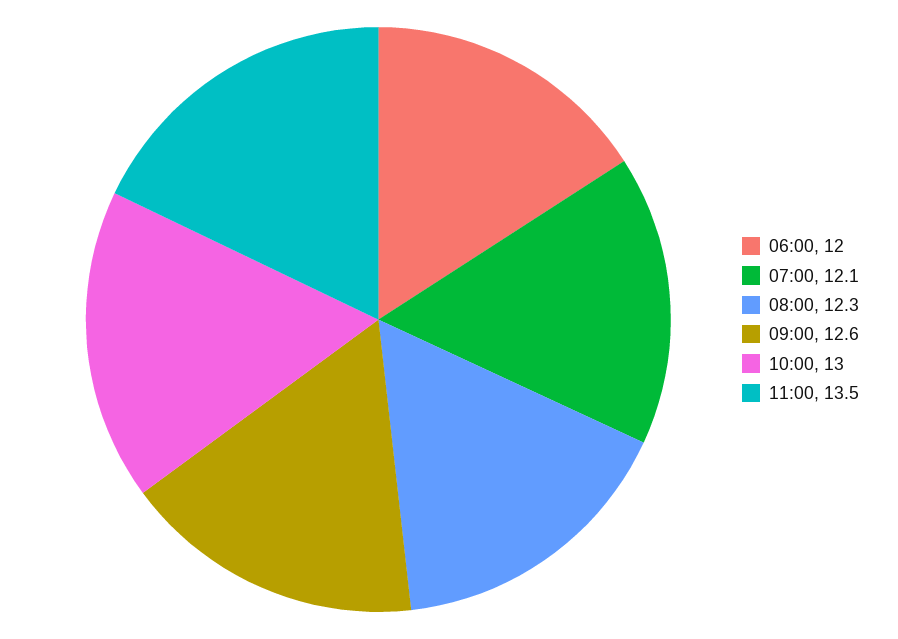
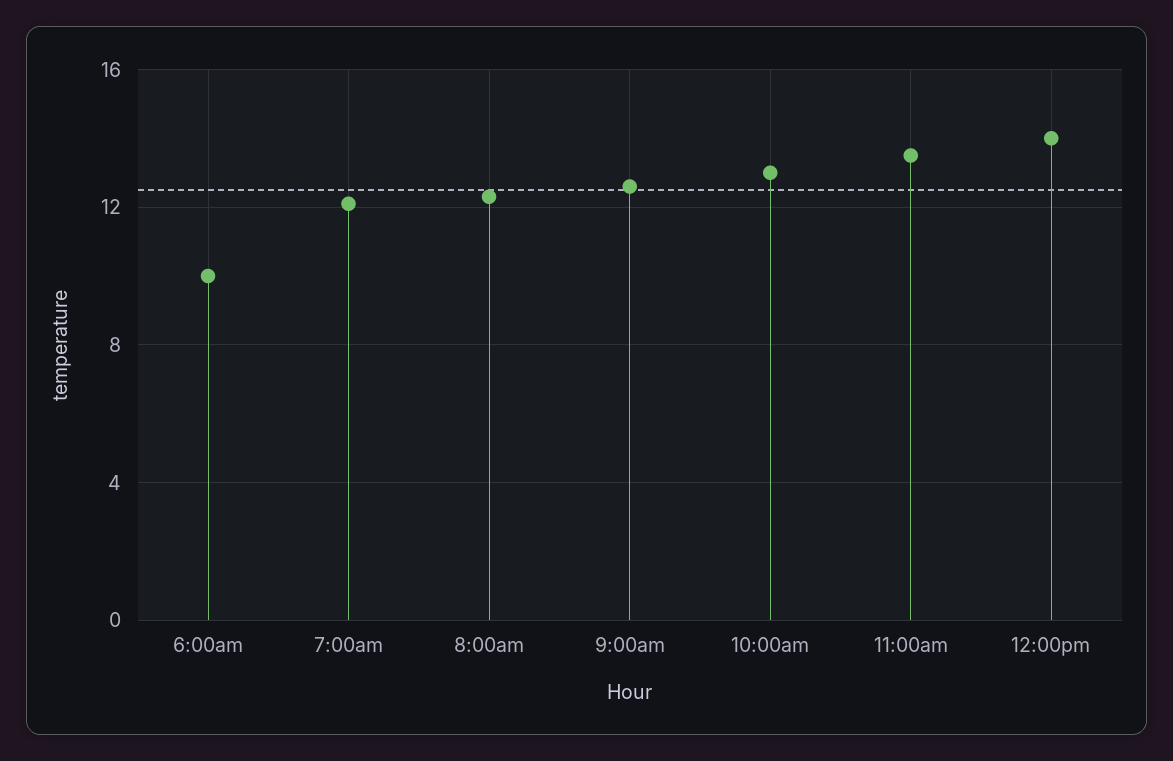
06:00: 12 -> 10
12:00pm: none -> 14

